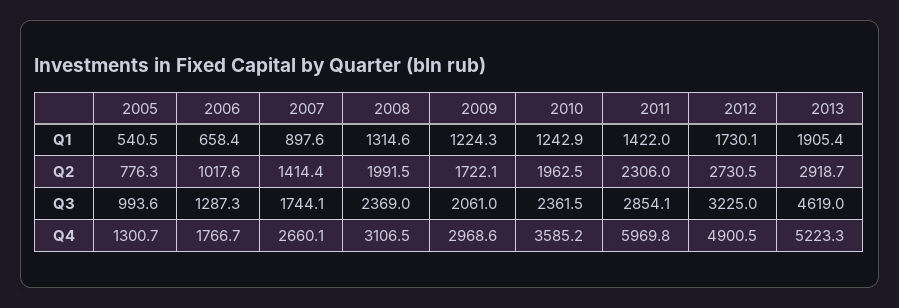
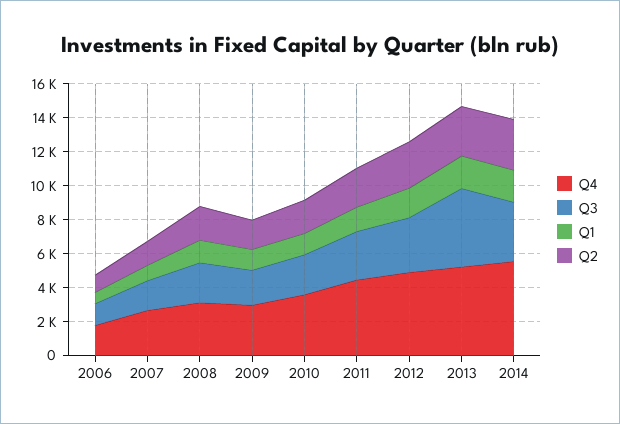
Q1, 2005: 540.5 -> none
Q2, 2005: 776.3 -> none
Q3, 2005: 993.6 -> none
Q4, 2005: 1300.7 -> none
Q4, 2011: 5969.8 -> 4500
Q4, 2014: none -> 5500
Q3, 2014: none -> 3500
Q1, 2014: none -> 2000
Q2, 2014: none -> 3000

